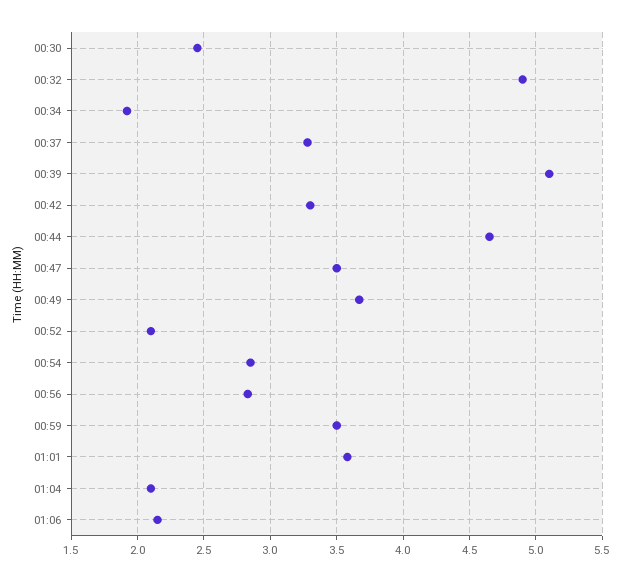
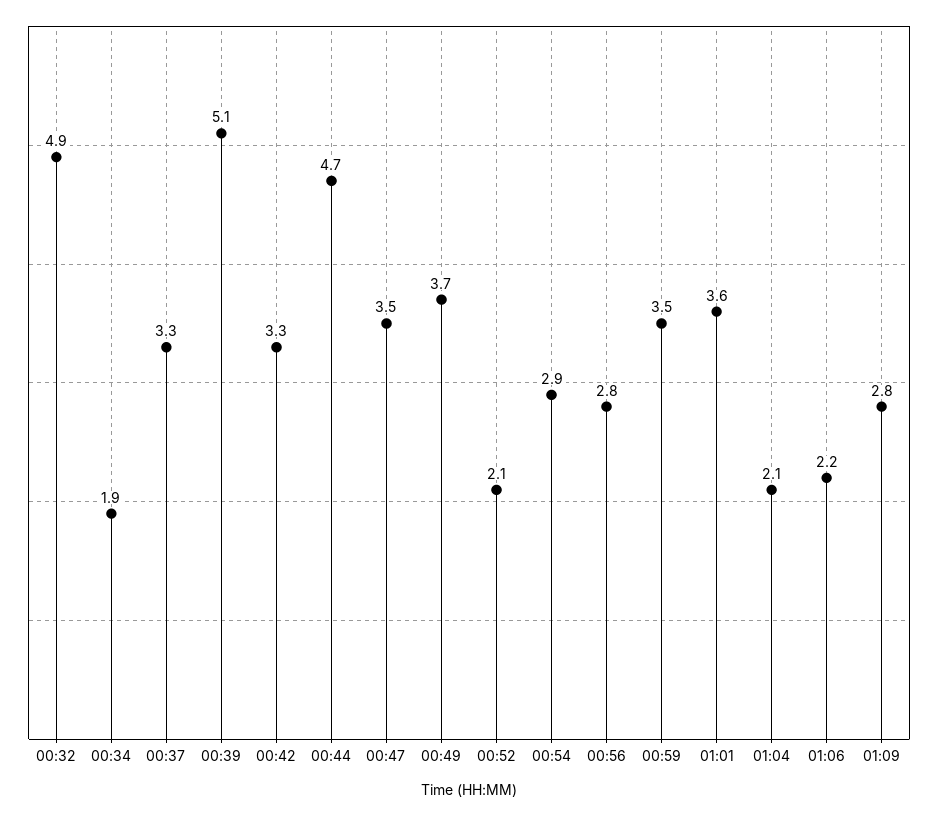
00:30: 2.45 -> none
01:09: none -> 2.8

